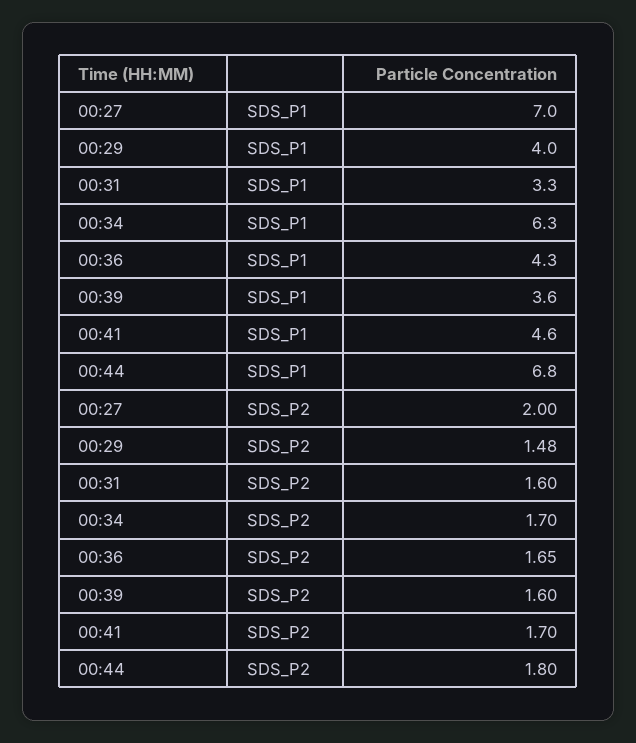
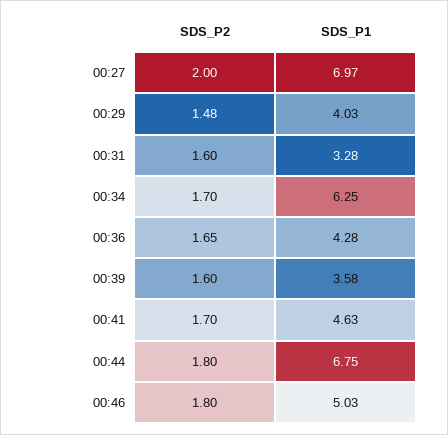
00:46, SDS_P2: none -> 1.8
00:46, SDS_P1: none -> 5.03

